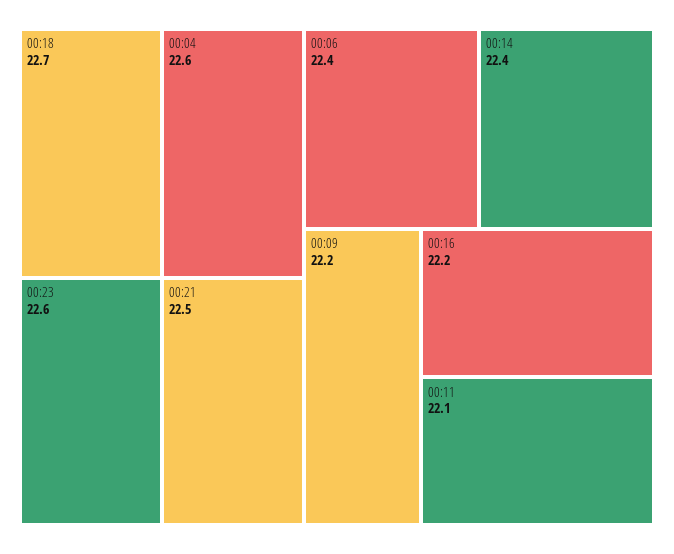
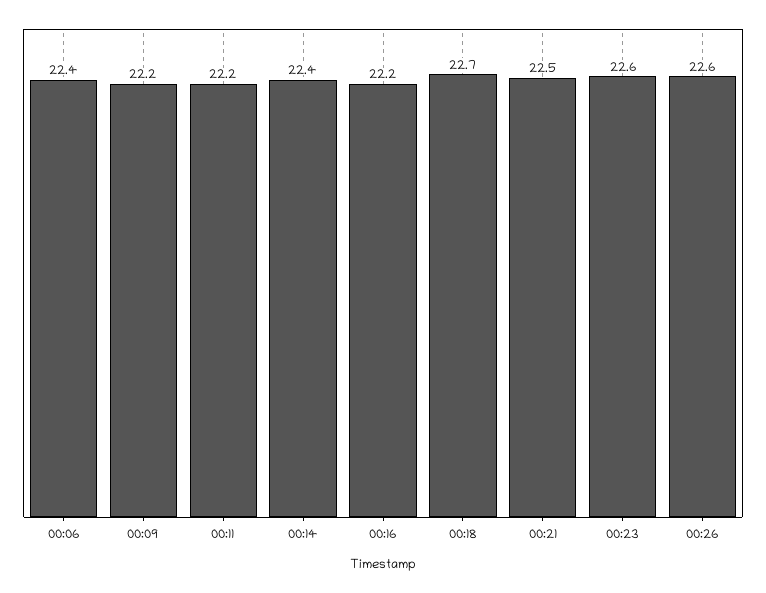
00:04: 22.6 -> none
00:11: 22.1 -> 22.2
00:26: none -> 22.6

